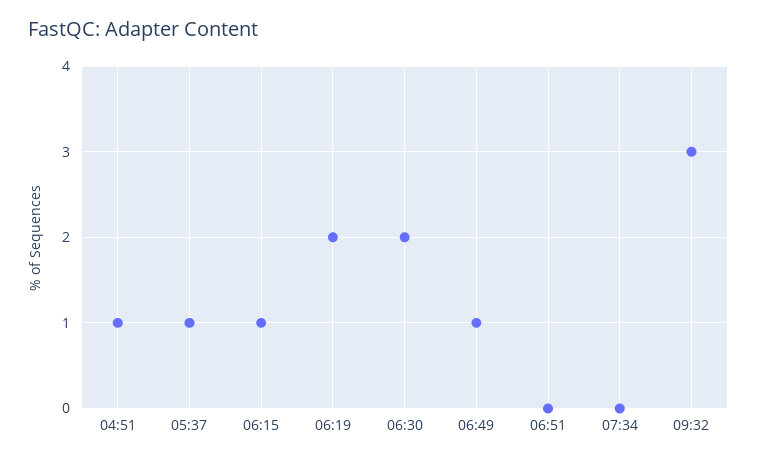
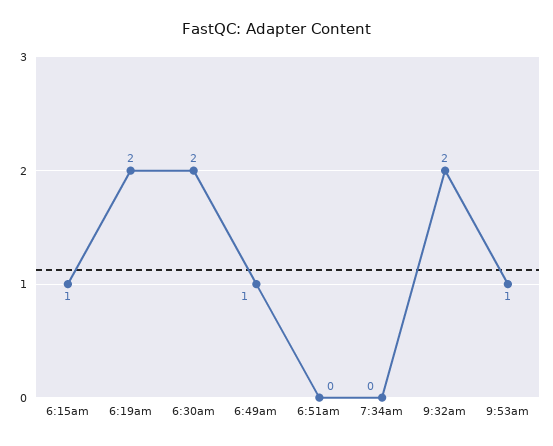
04:51: 1 -> none
05:37: 1 -> none
09:32: 3 -> 2
9:53am: none -> 1

